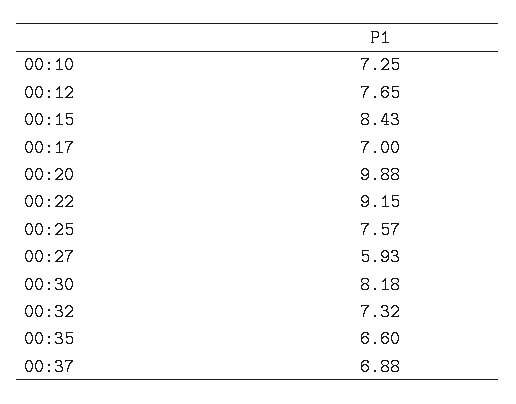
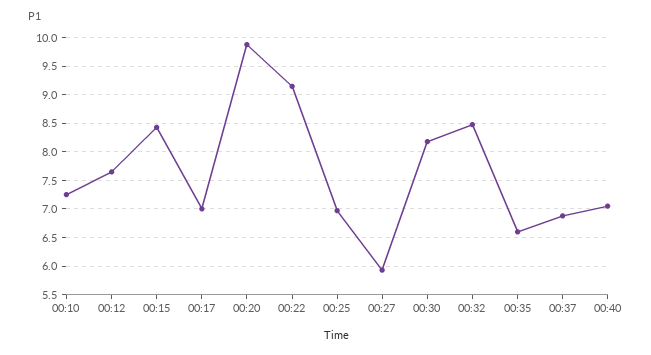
00:25: 7.57 -> 7
00:32: 7.32 -> 8.5
00:40: none -> 7

